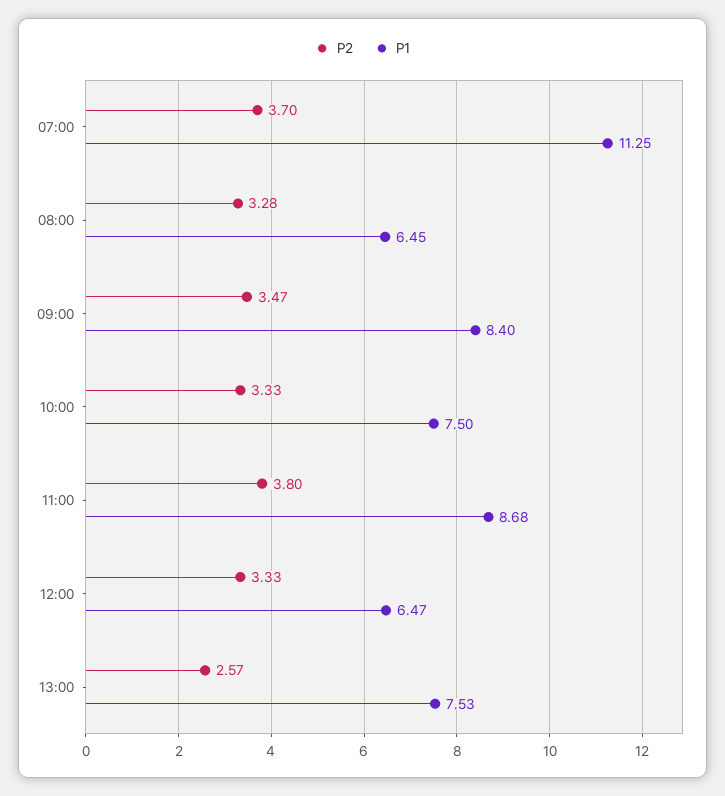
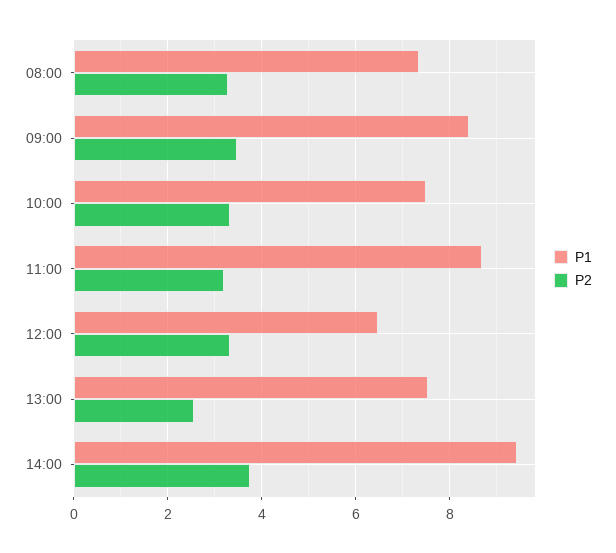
P2, 07:00: 3.7 -> none
P1, 07:00: 11.25 -> none
P1, 08:00: 6.45 -> 7.4
P2, 11:00: 3.8 -> 3.2
P1, 14:00: none -> 9.4
P2, 14:00: none -> 3.8

